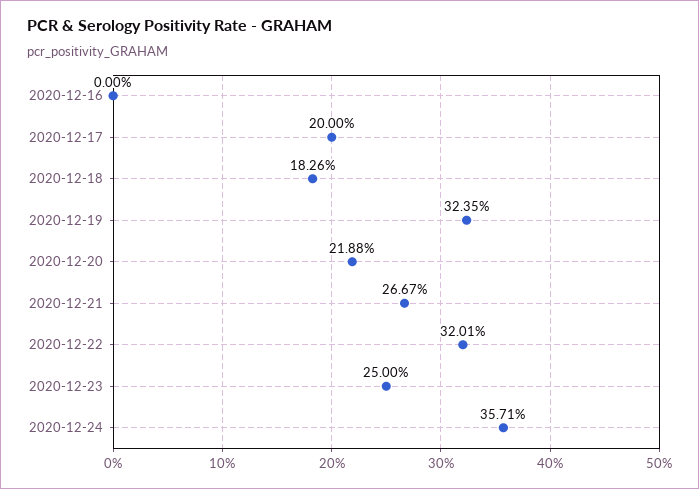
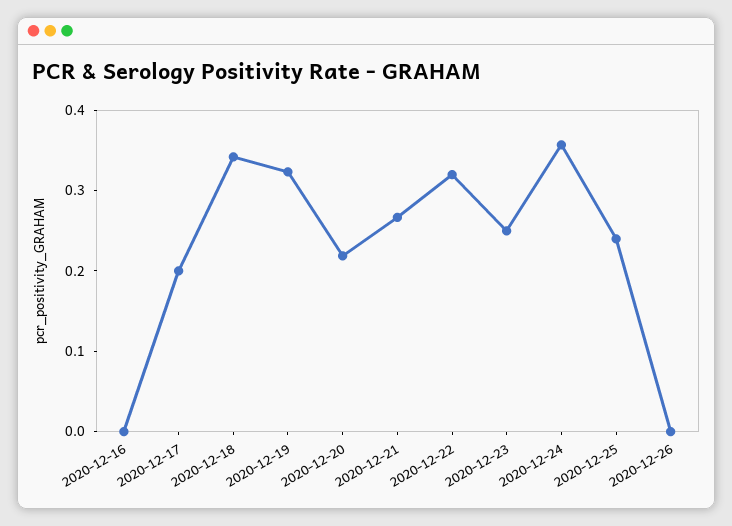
2020-12-18: 0.1826 -> 0.34
2020-12-25: none -> 0.24
2020-12-26: none -> 0

